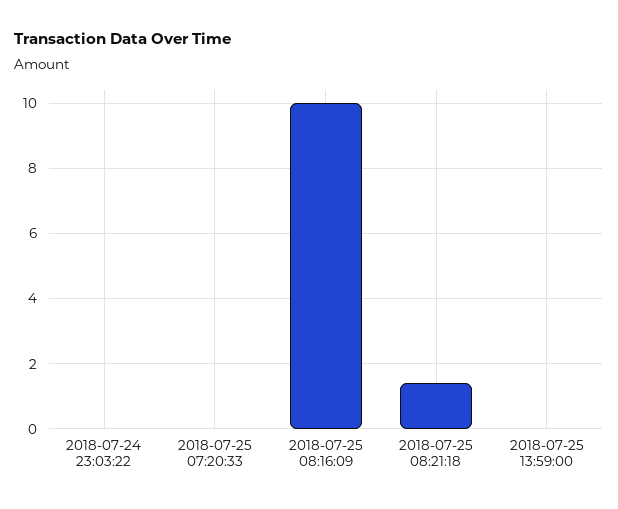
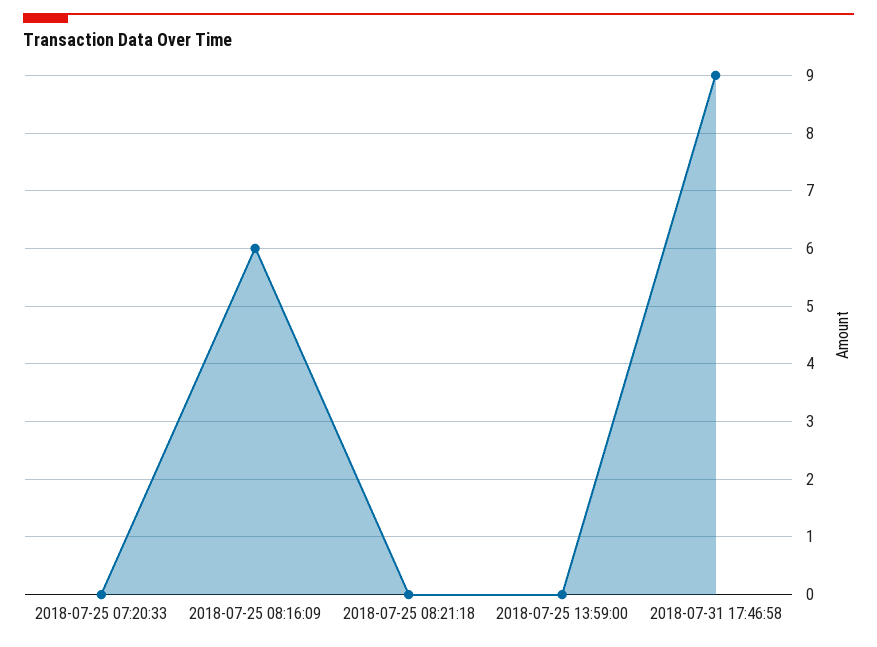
2018-07-24 23:03:22: 0 -> none
2018-07-25 08:16:09: 10 -> 6
2018-07-25 08:21:18: 1.5 -> 0
2018-07-31 17:46:58: none -> 9

